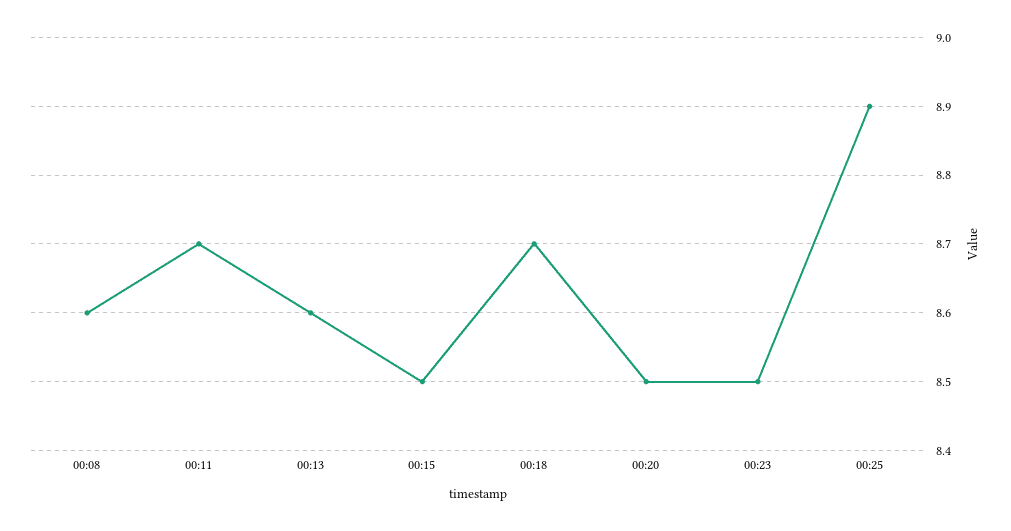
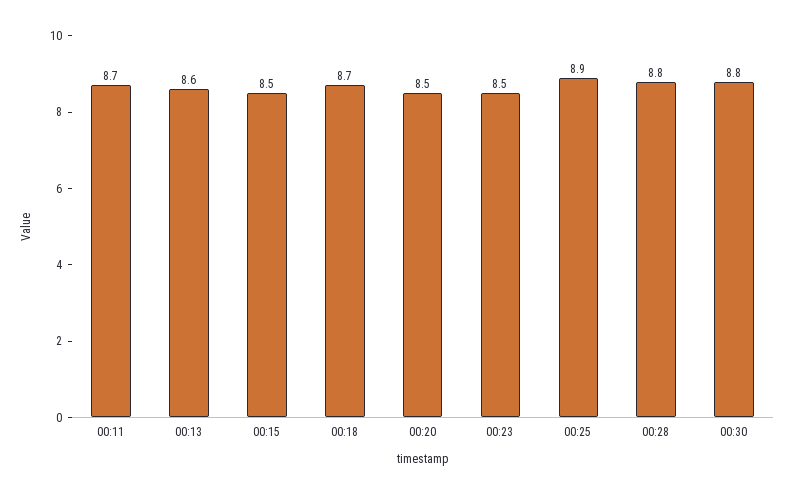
00:08: 8.6 -> none
00:28: none -> 8.8
00:30: none -> 8.8

